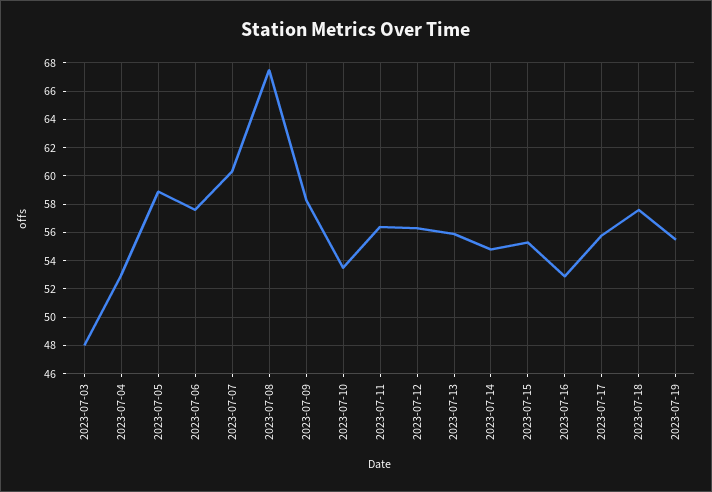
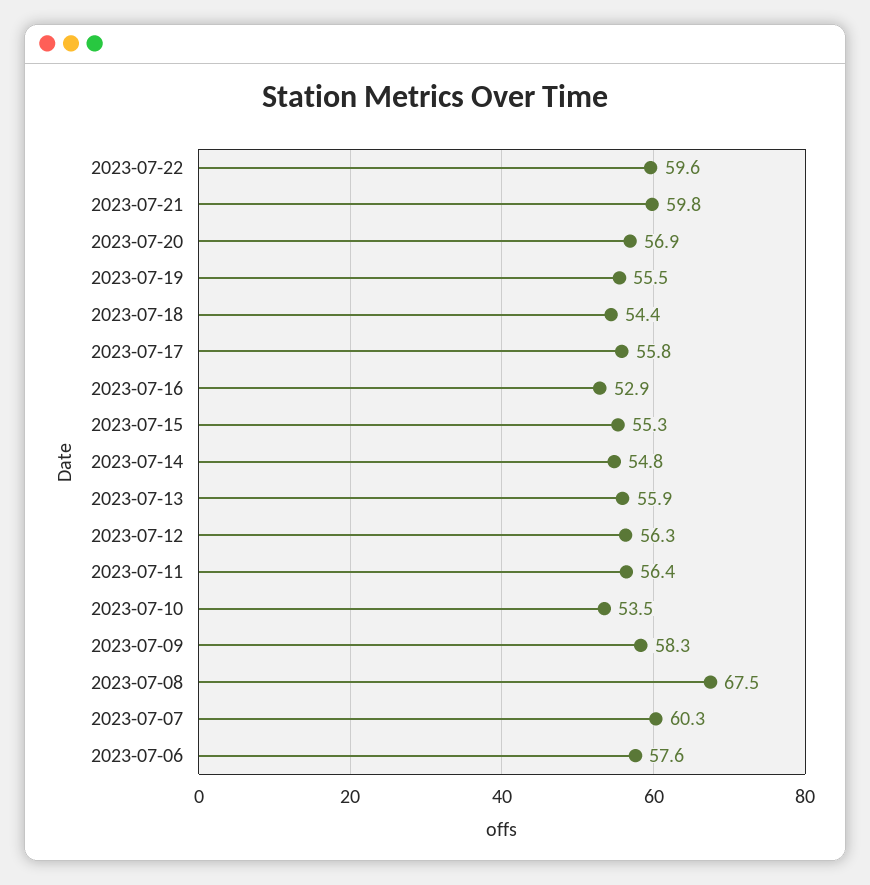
2023-07-03: 48 -> none
2023-07-04: 53 -> none
2023-07-05: 59 -> none
2023-07-18: 57.5 -> 54.4
2023-07-22: none -> 59.6
2023-07-21: none -> 59.8
2023-07-20: none -> 56.9

